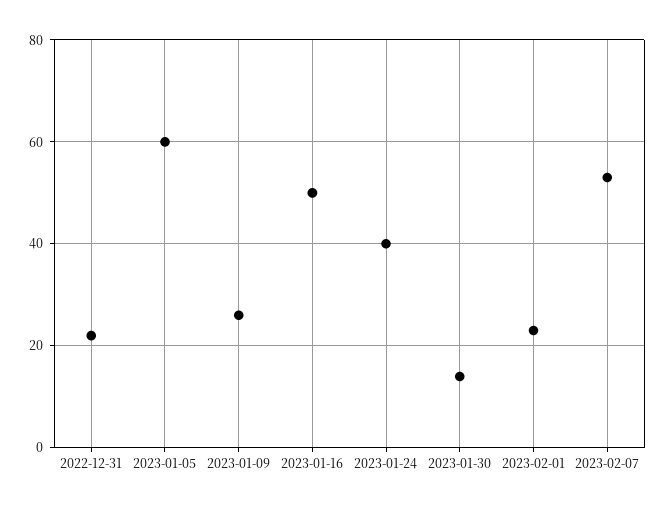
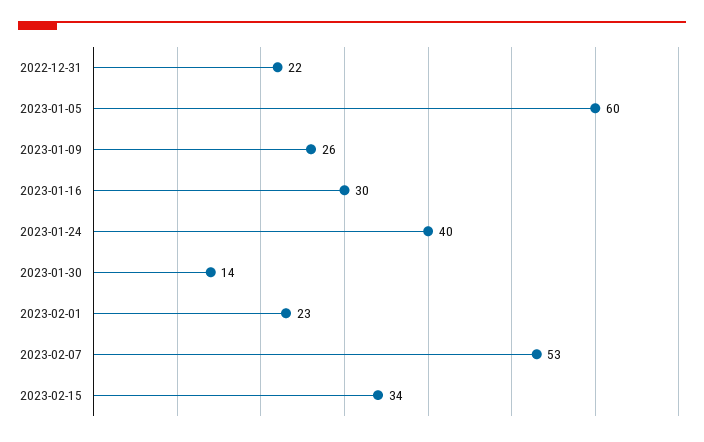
2023-01-16: 50 -> 30
2023-02-15: none -> 34

